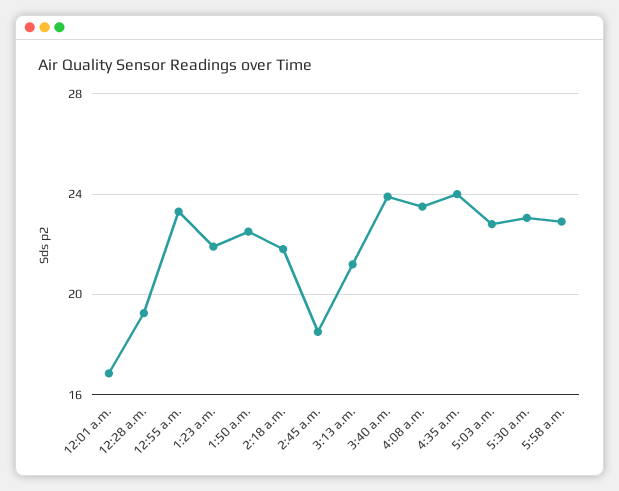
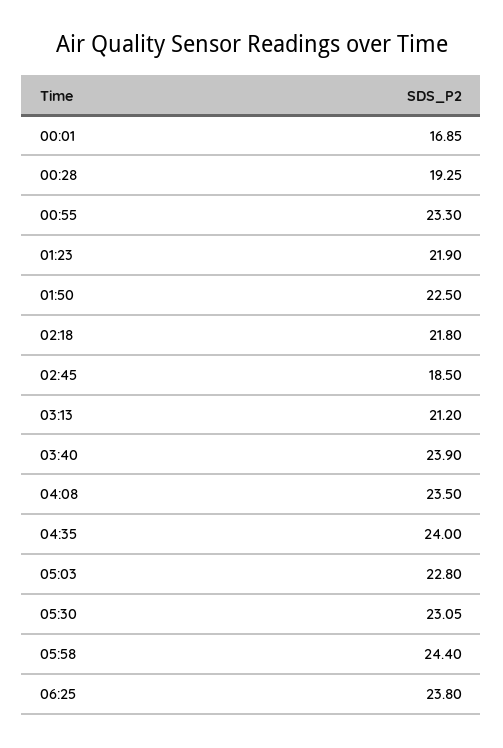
5:58 a.m.: 23 -> 24.4
06:25: none -> 23.8

